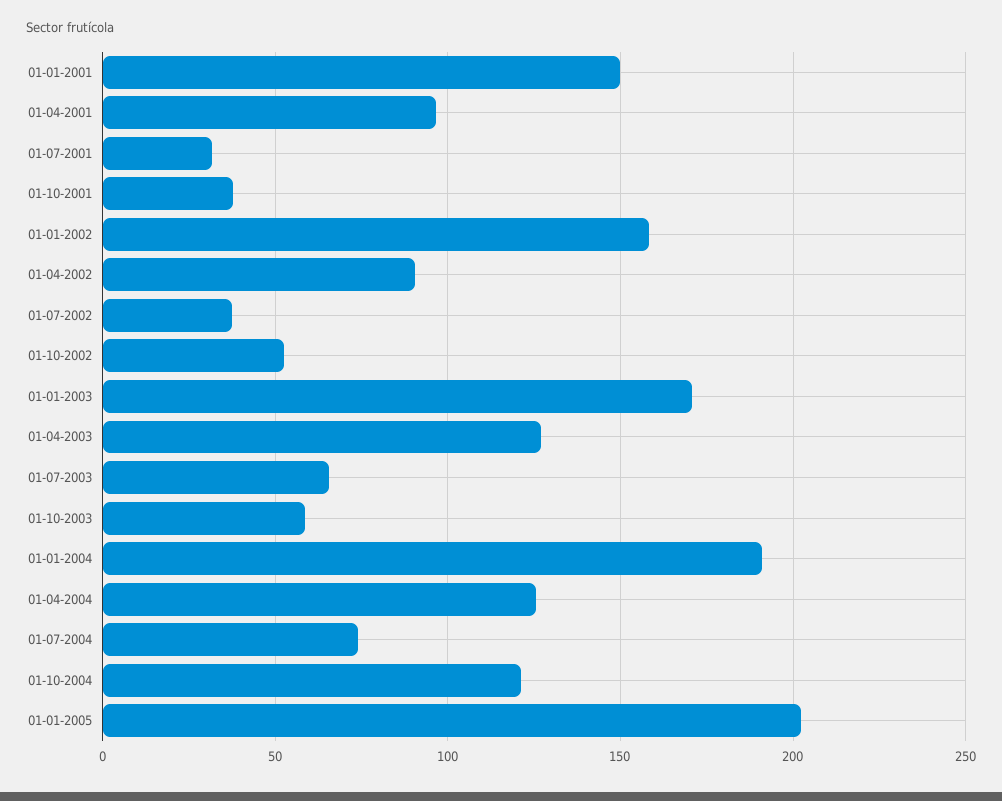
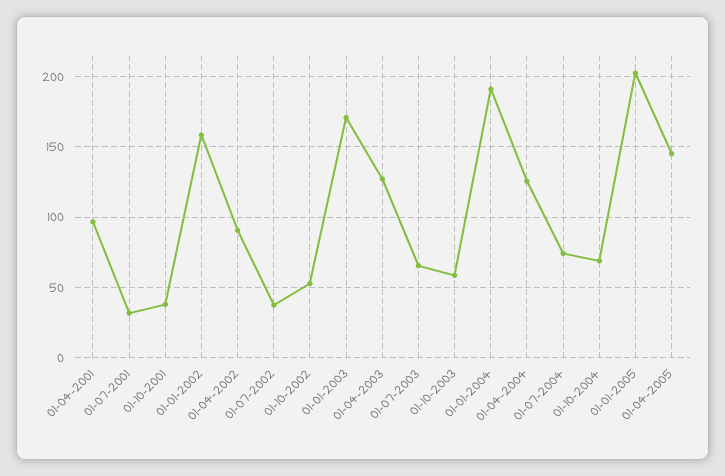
01-01-2001: 150 -> none
01-10-2004: 120 -> 70
01-04-2005: none -> 145

